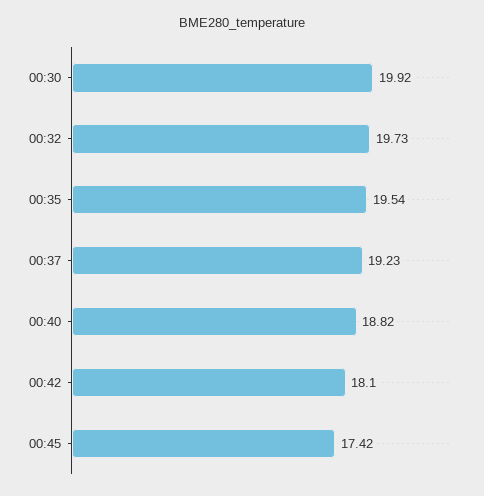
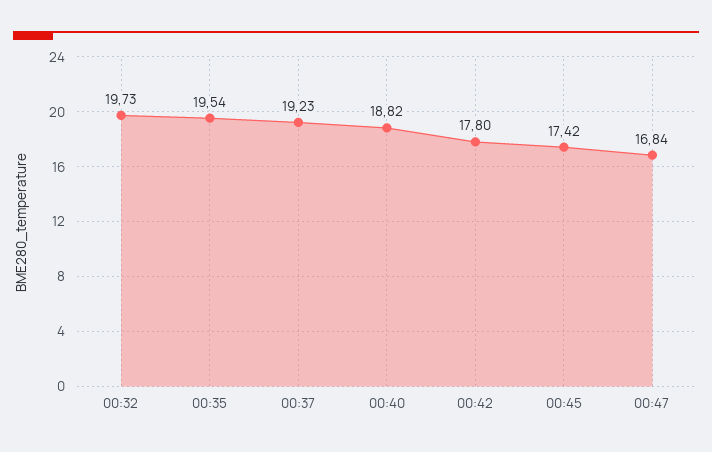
00:30: 19.92 -> none
00:42: 18.1 -> 17.8
00:47: none -> 16.84

